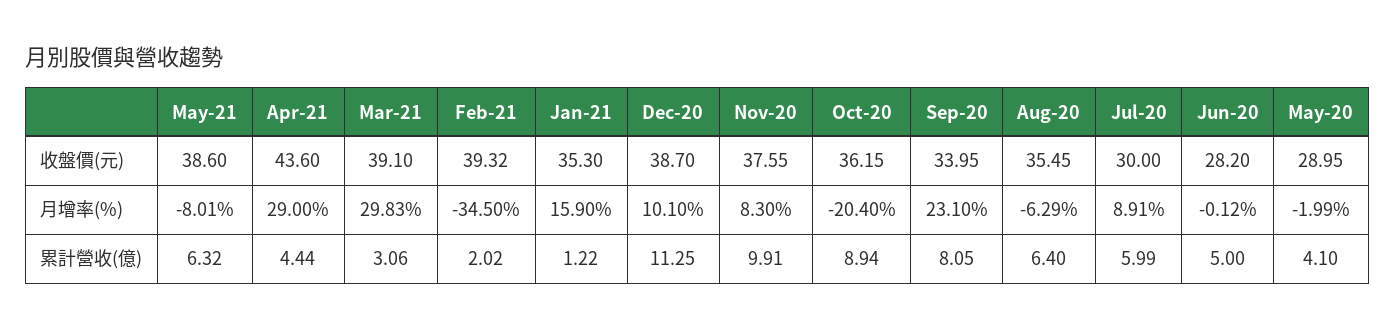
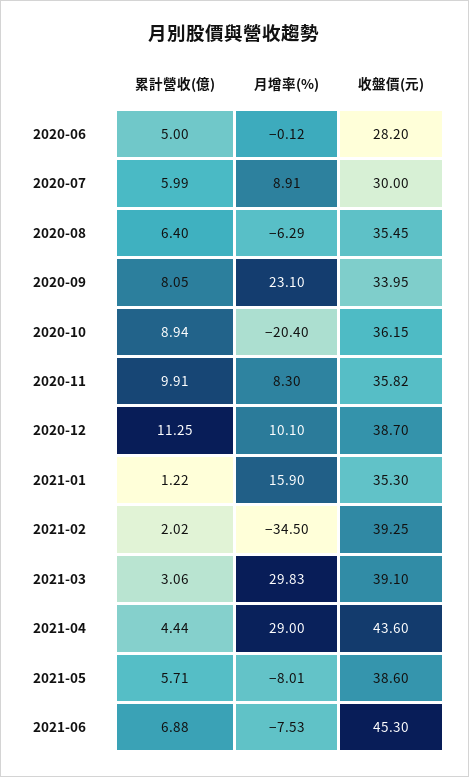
Feb-21, 收盤價(元): 39.32 -> 39.25
Nov-20, 收盤價(元): 37.55 -> 35.82
May-20, 收盤價(元): 28.95 -> none
May-20, 月增率(%): -1.99 -> none
May-21, 累計營收(億): 6.32 -> 5.71
May-20, 累計營收(億): 4.1 -> none
2021-06, 累計營收(億): none -> 6.88
2021-06, 月增率(%): none -> -7.53
2021-06, 收盤價(元): none -> 45.3

